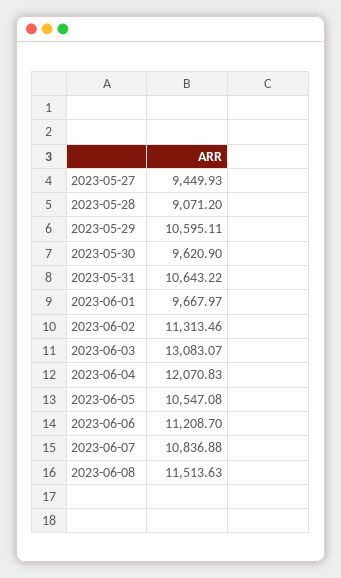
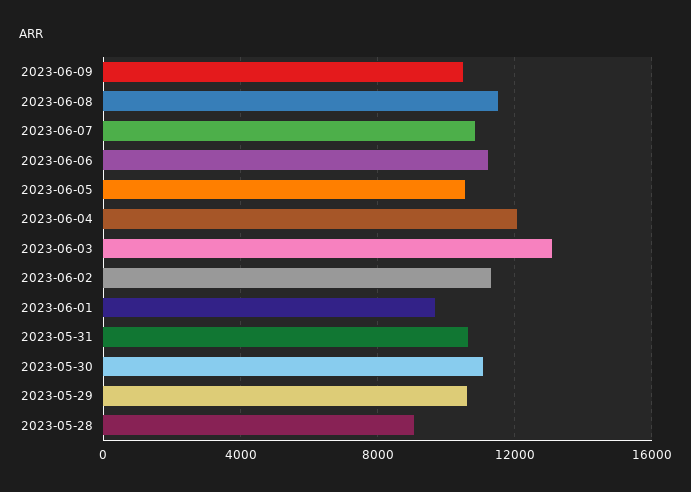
2023-05-27: 9449.93 -> none
2023-05-30: 9620.9 -> 11000
2023-06-09: none -> 10500

